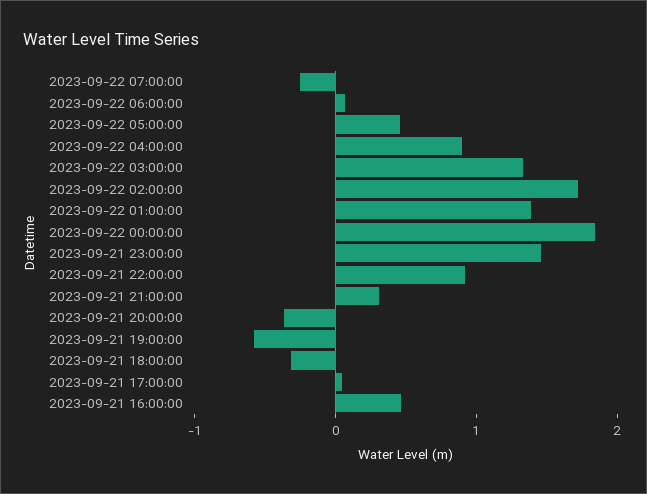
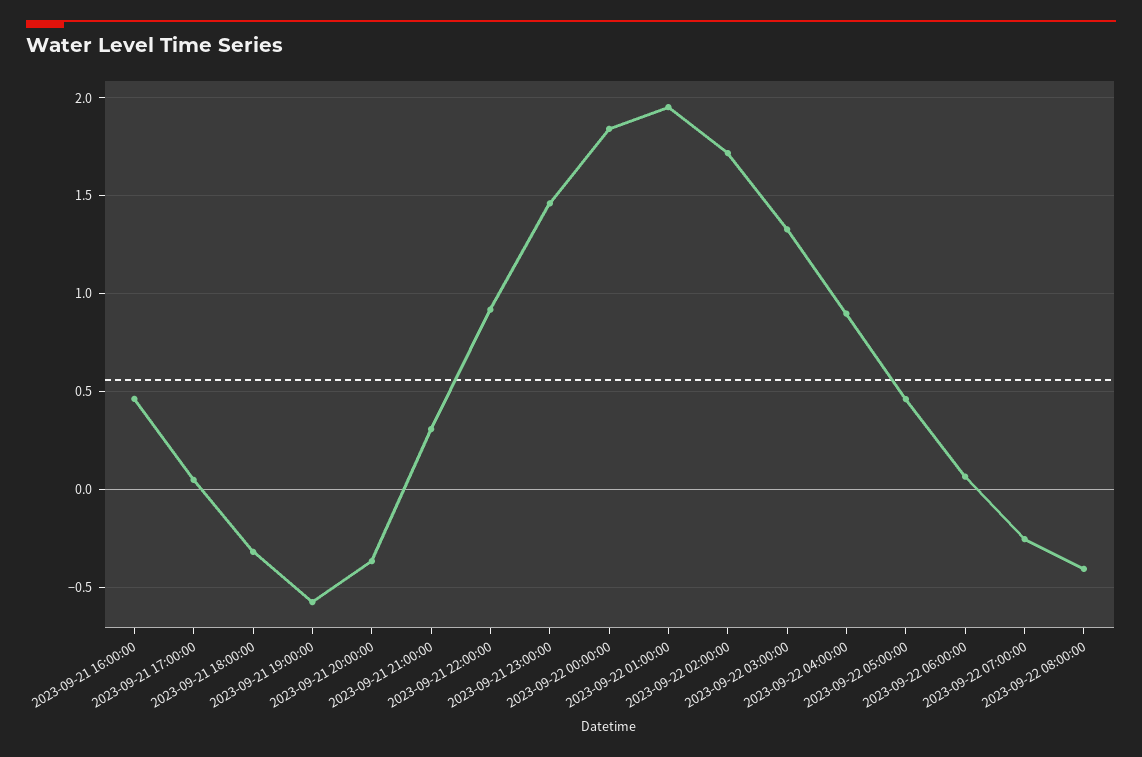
2023-09-22 01:00:00: 1.4 -> 1.95
2023-09-22 08:00:00: none -> -0.4

